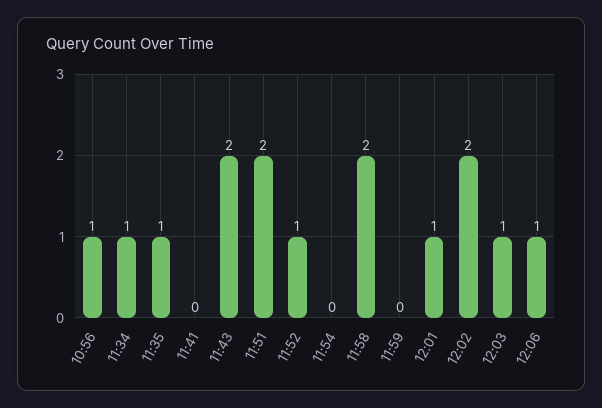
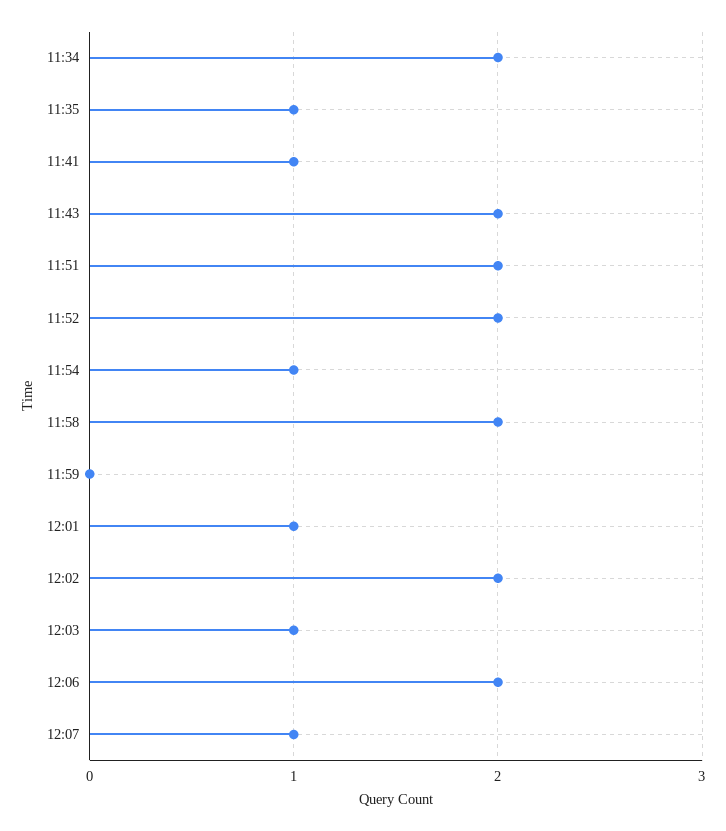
10:56: 1 -> none
11:34: 1 -> 2
11:41: 0 -> 1
11:52: 1 -> 2
11:54: 0 -> 1
12:06: 1 -> 2
12:07: none -> 1

